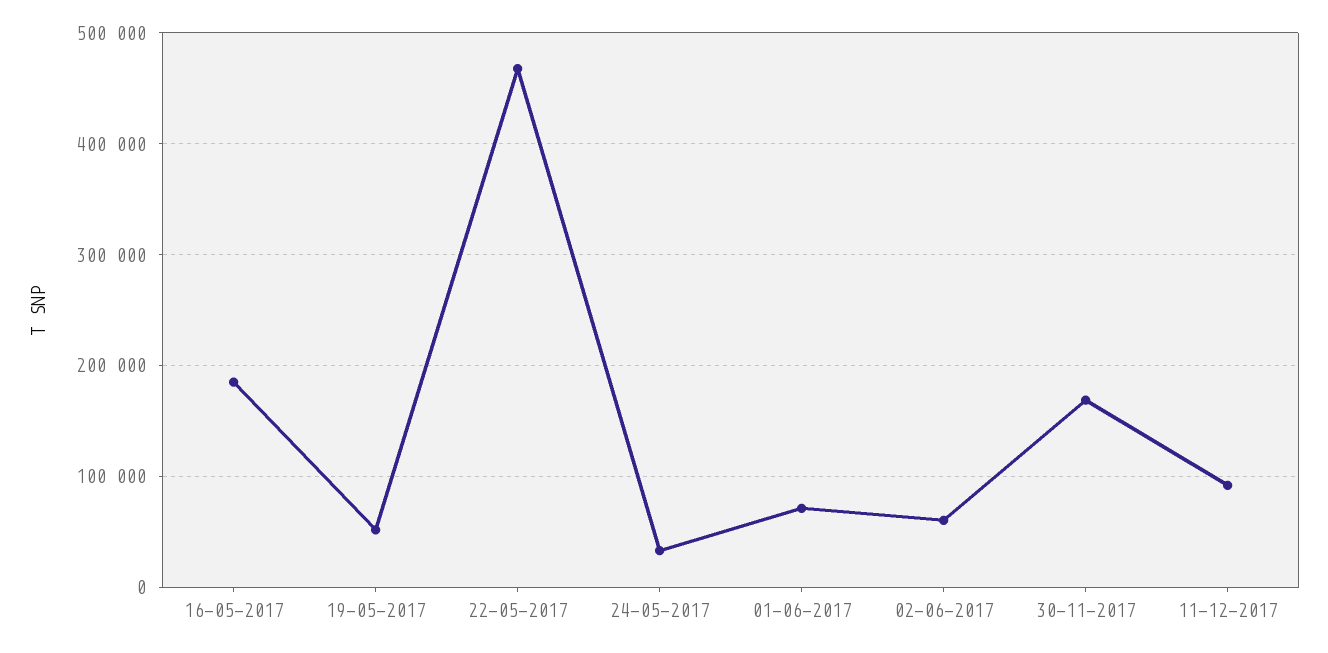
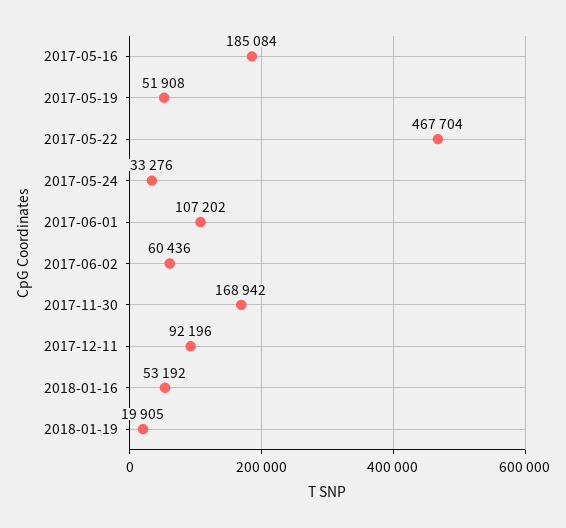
01-06-2017: 70000 -> 107202
2018-01-16: none -> 53192
2018-01-19: none -> 19905

